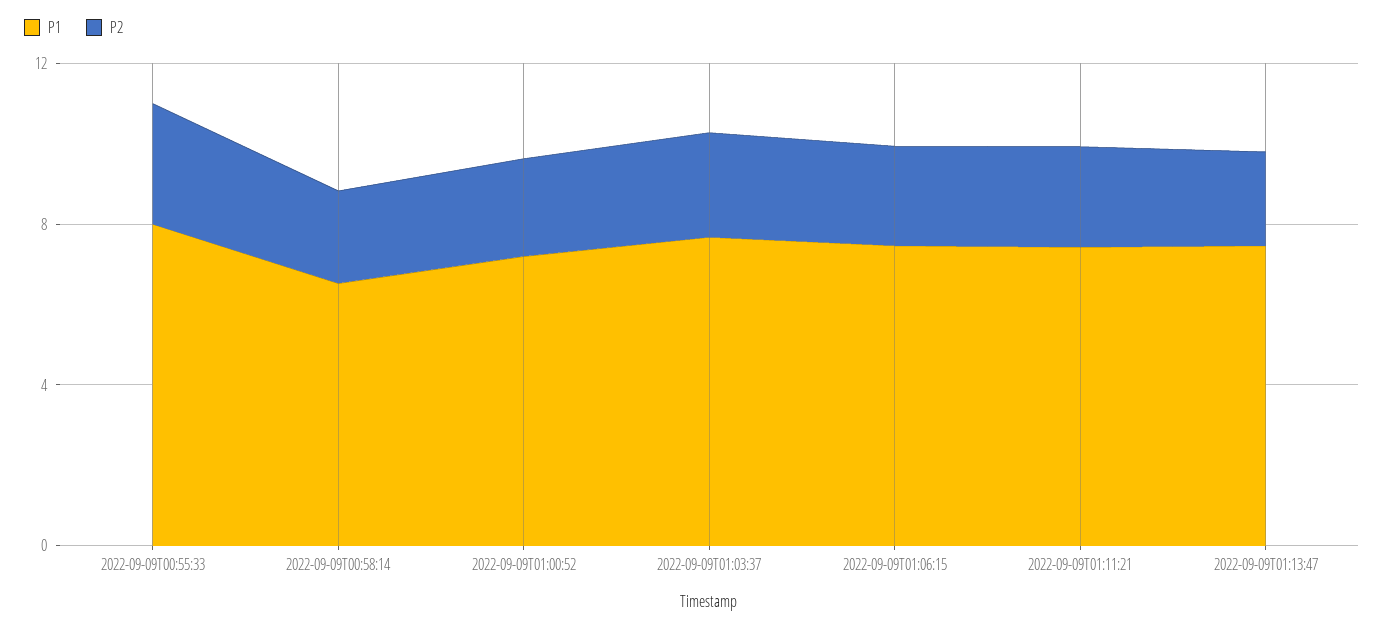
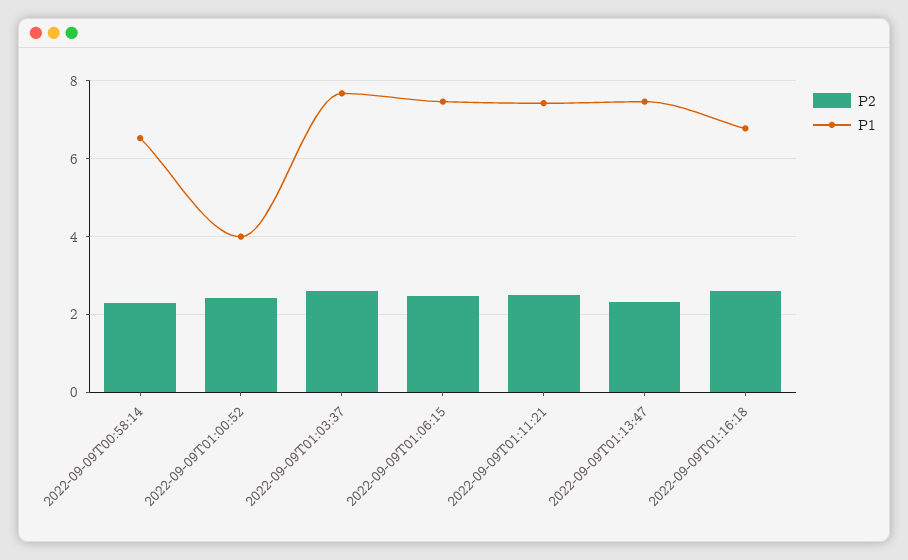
P1, 2022-09-09T00:55:33: 8 -> none
P2, 2022-09-09T00:55:33: 3 -> none
P1, 2022-09-09T01:00:52: 7 -> 4
P2, 2022-09-09T01:16:18: none -> 2.6
P1, 2022-09-09T01:16:18: none -> 6.8

